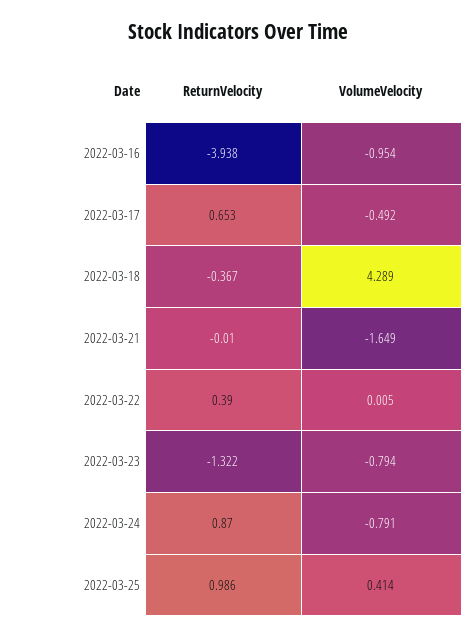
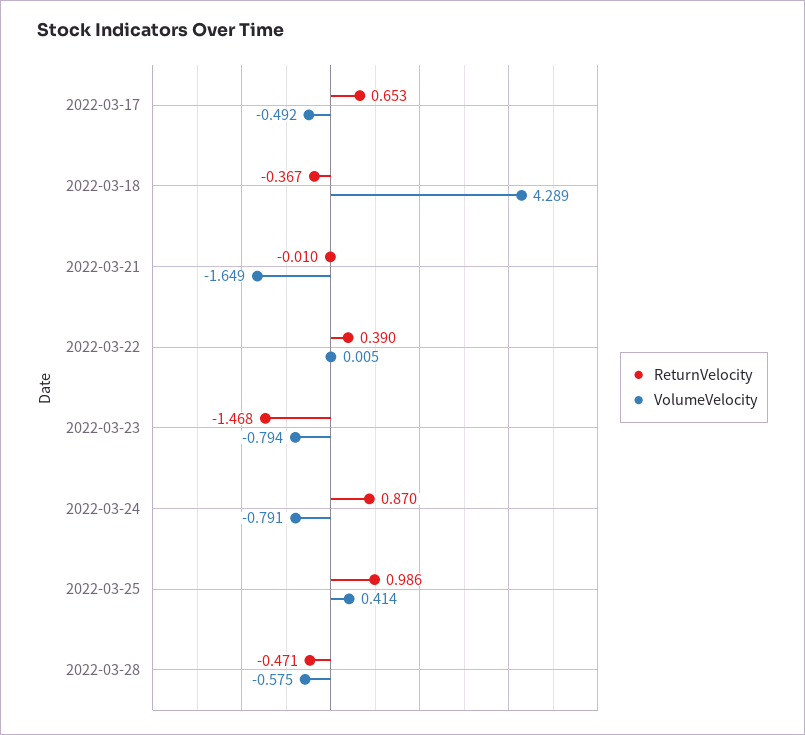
ReturnVelocity, 2022-03-16: -3.938 -> none
VolumeVelocity, 2022-03-16: -0.954 -> none
ReturnVelocity, 2022-03-23: -1.322 -> -1.468
ReturnVelocity, 2022-03-28: none -> -0.471
VolumeVelocity, 2022-03-28: none -> -0.575

